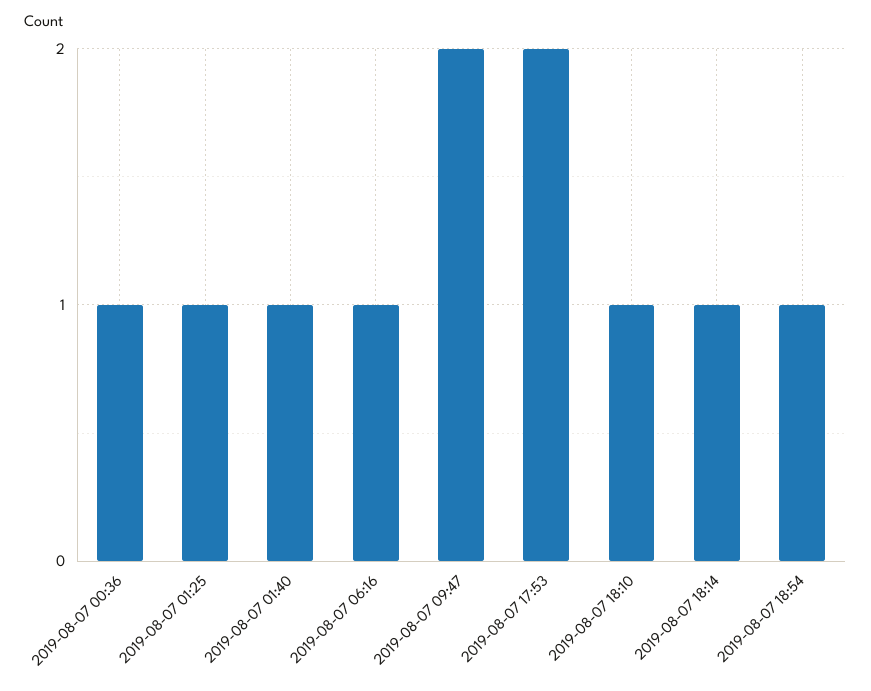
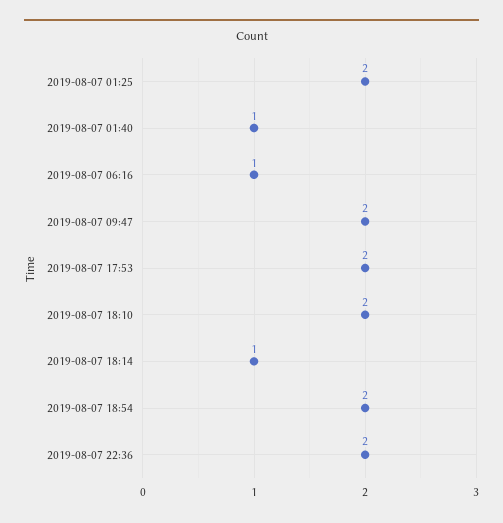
2019-08-07 00:36: 1 -> none
2019-08-07 01:25: 1 -> 2
2019-08-07 18:10: 1 -> 2
2019-08-07 18:54: 1 -> 2
2019-08-07 22:36: none -> 2

